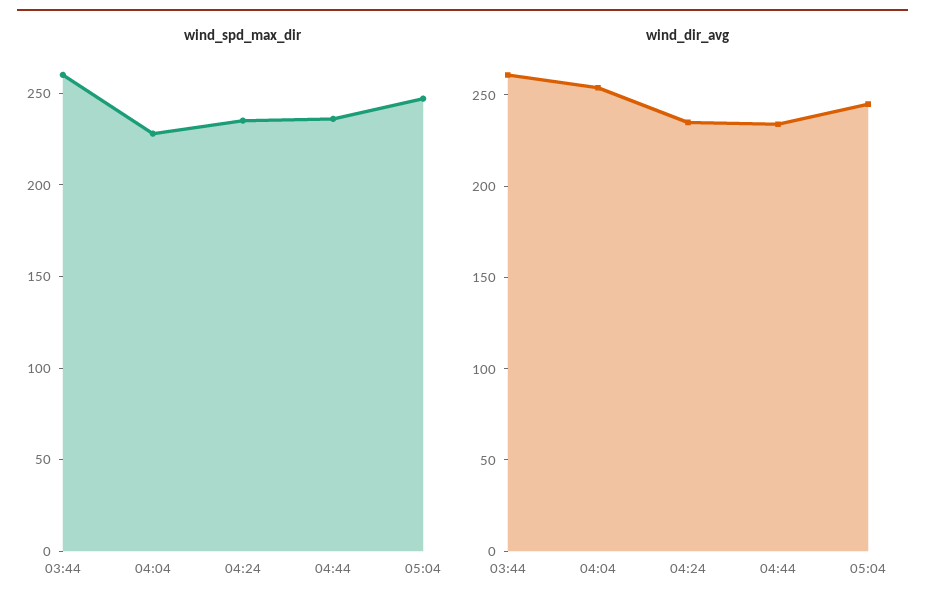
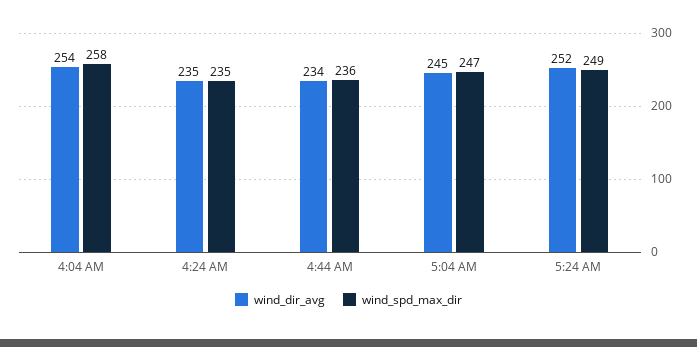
wind_spd_max_dir, 03:44: 260 -> none
wind_spd_max_dir, 04:04: 230 -> 258
wind_dir_avg, 03:44: 260 -> none
wind_dir_avg, 5:24 AM: none -> 252
wind_spd_max_dir, 5:24 AM: none -> 249

